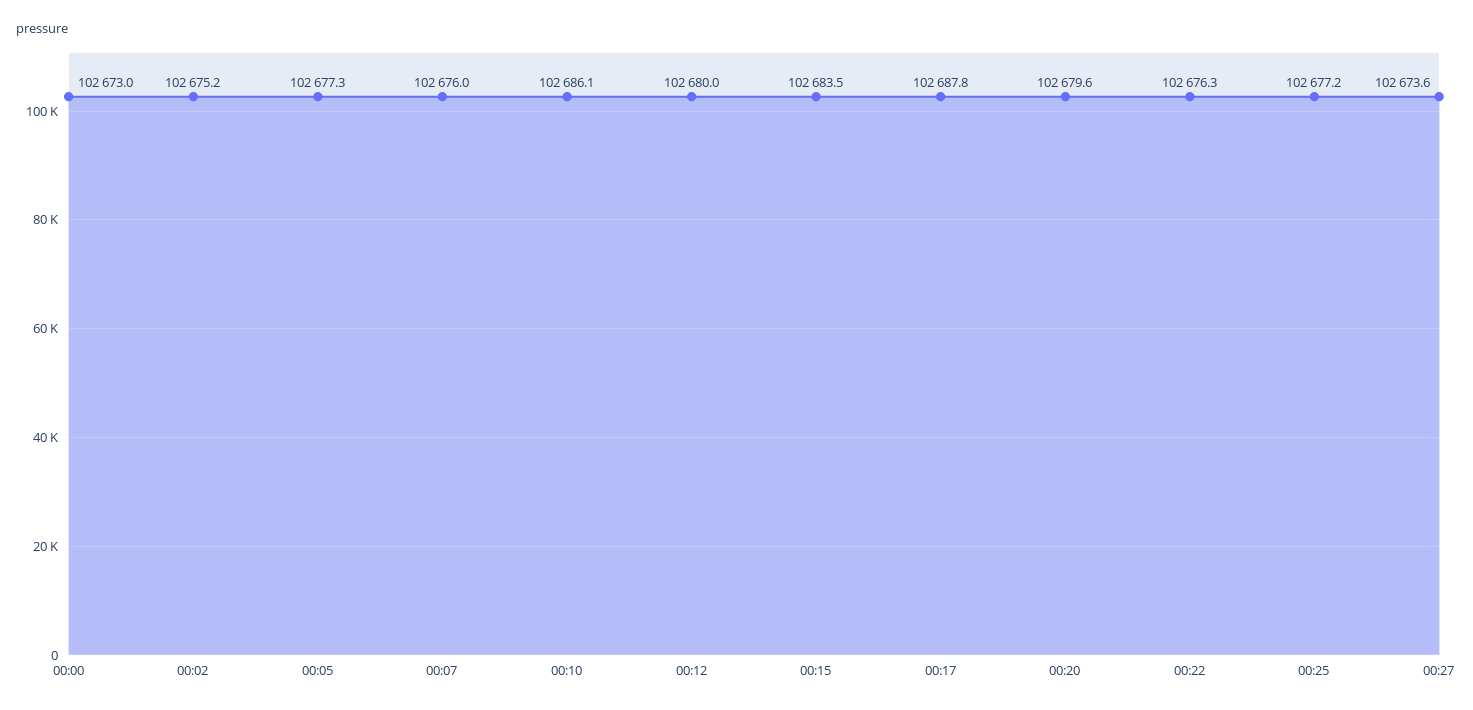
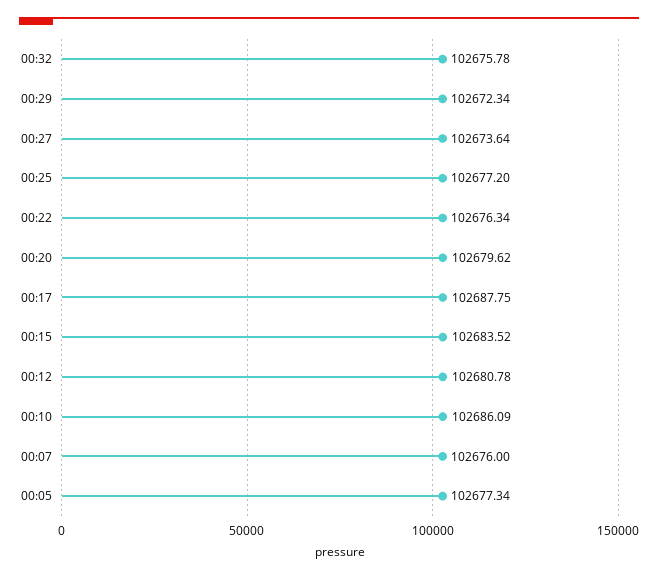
00:00: 102673 -> none
00:02: 102675.2 -> none
00:12: 102680 -> 102680.78
00:32: none -> 102675.78
00:29: none -> 102672.34

